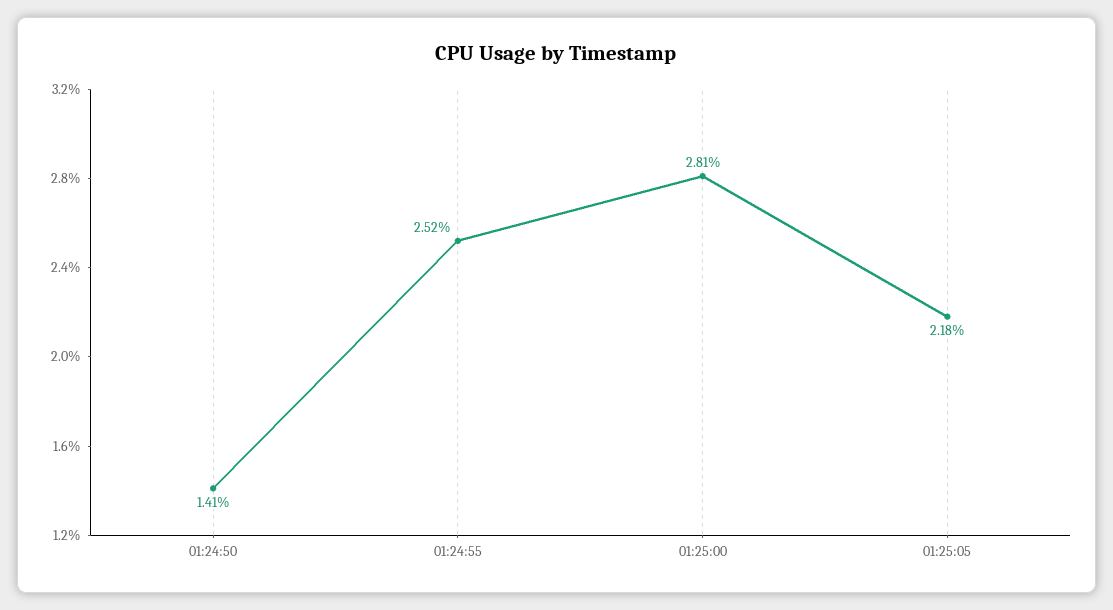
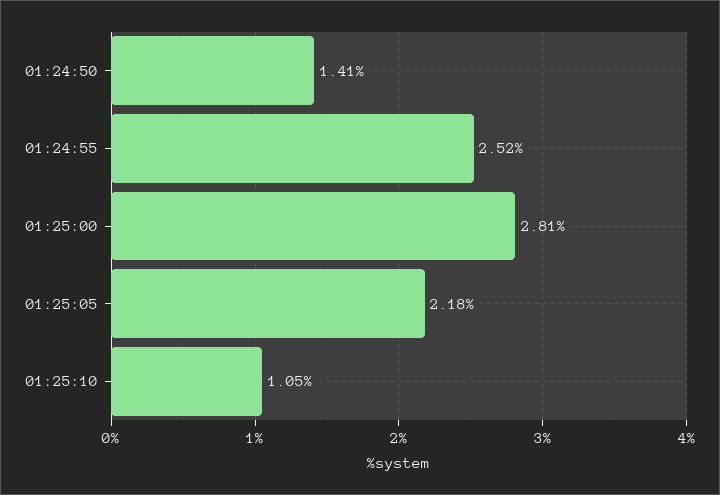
01:25:10: none -> 1.05

